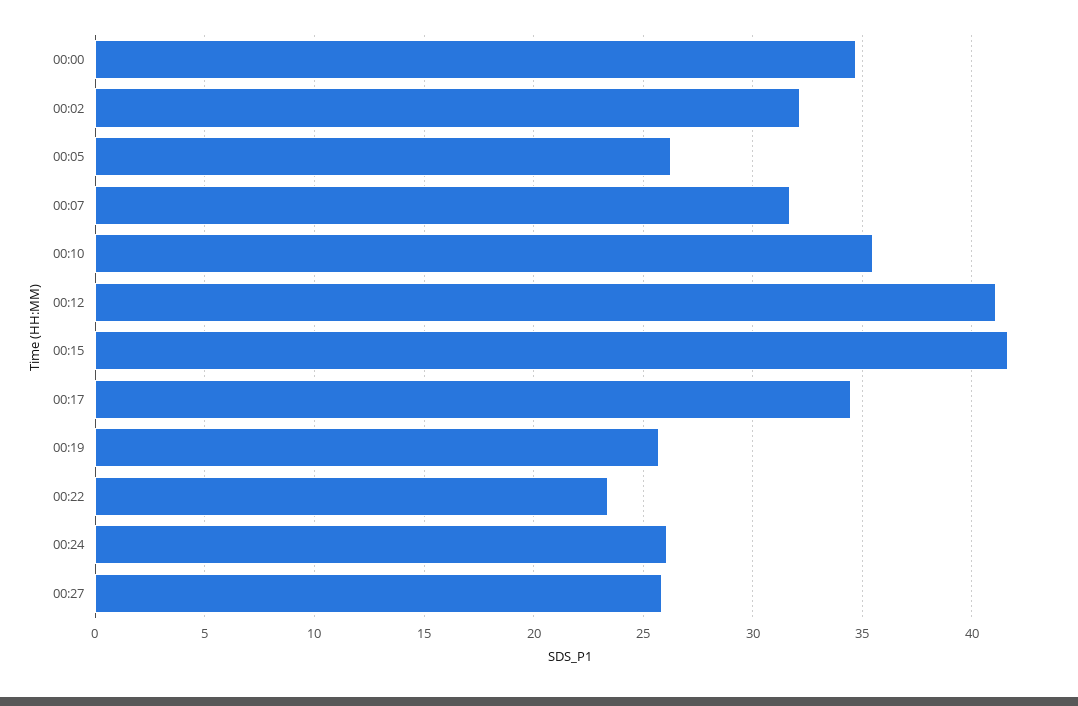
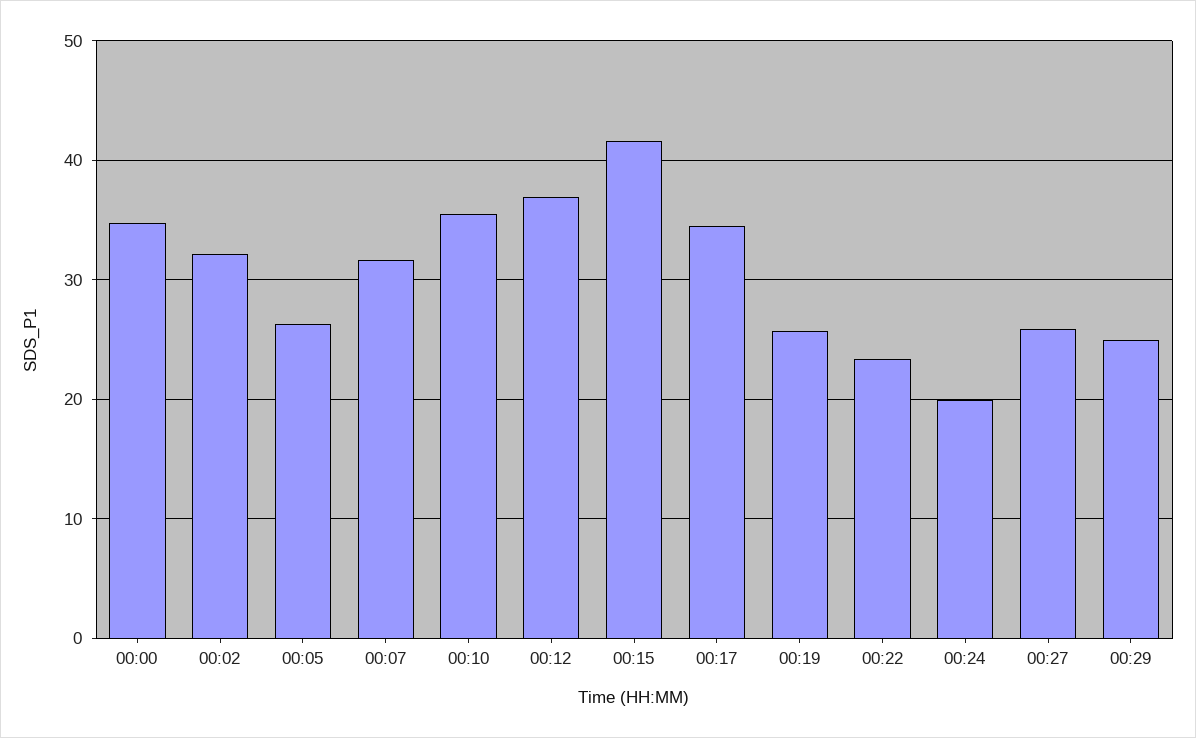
00:12: 41 -> 37
00:24: 26 -> 20
00:29: none -> 25

